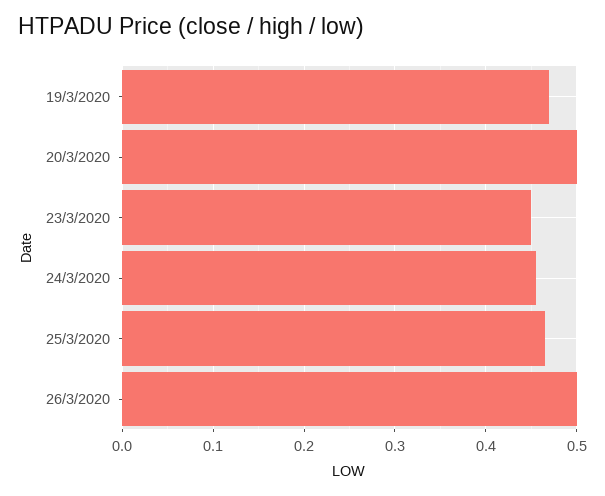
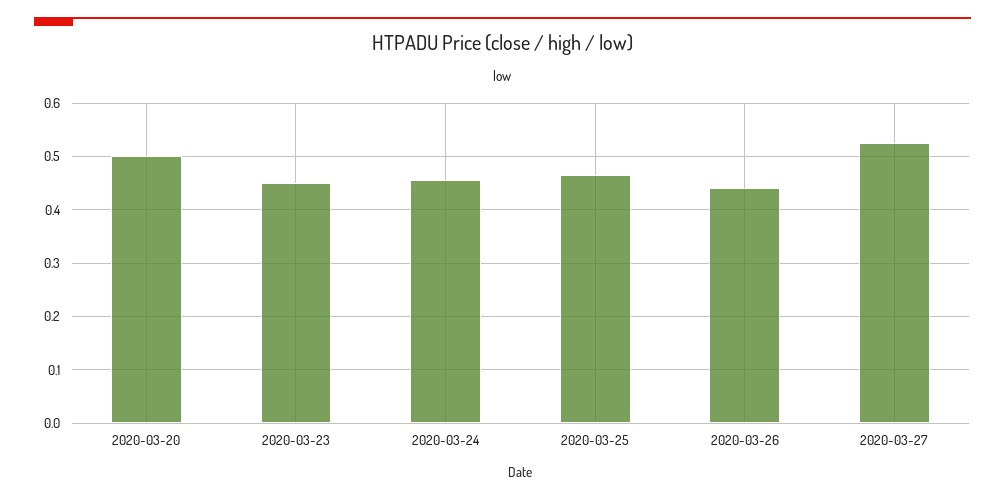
19/3/2020: 0.47 -> none
26/3/2020: 0.5 -> 0.44
2020-03-27: none -> 0.52

